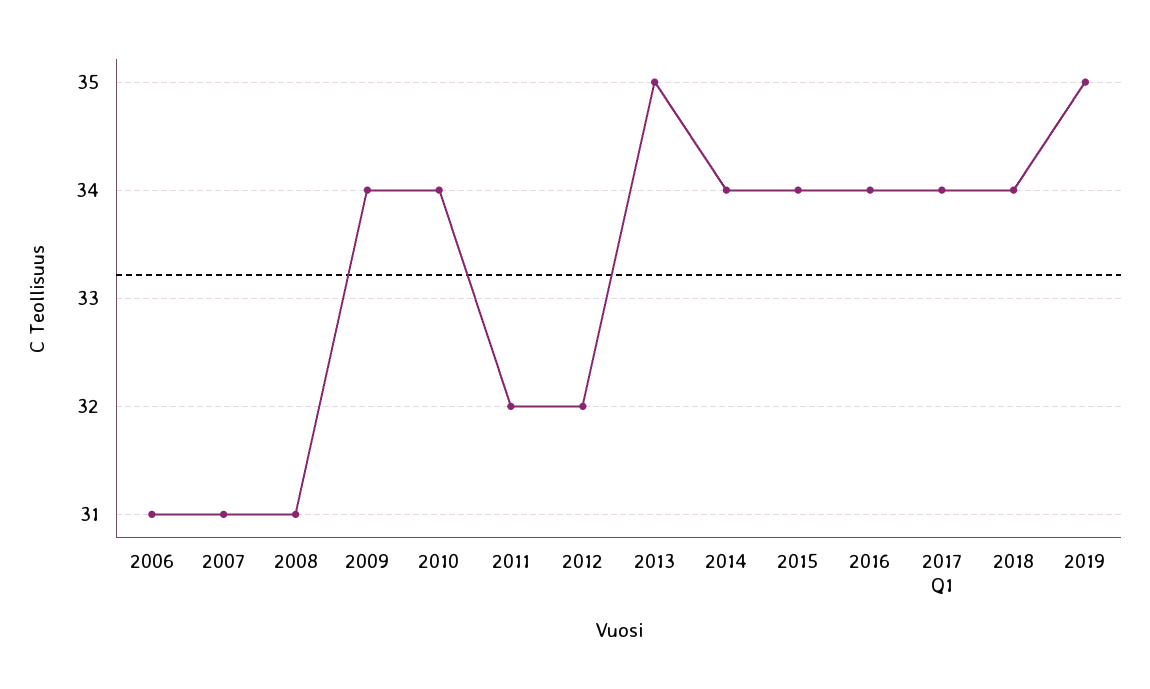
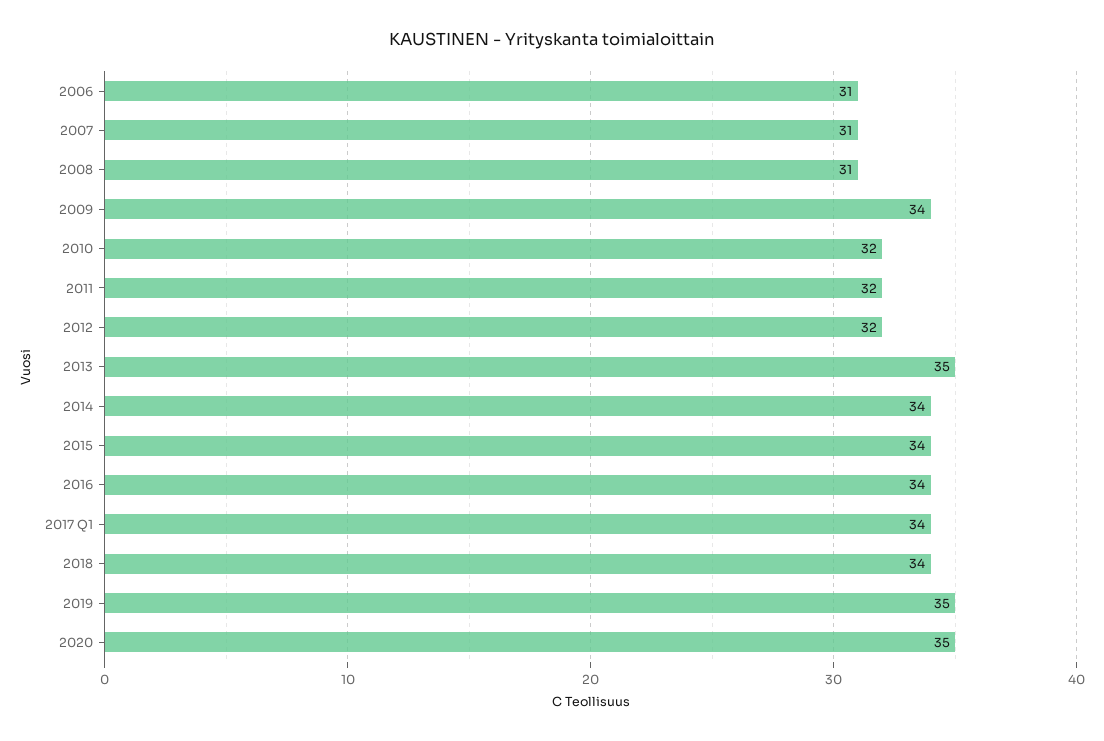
2010: 34 -> 32
2020: none -> 35

